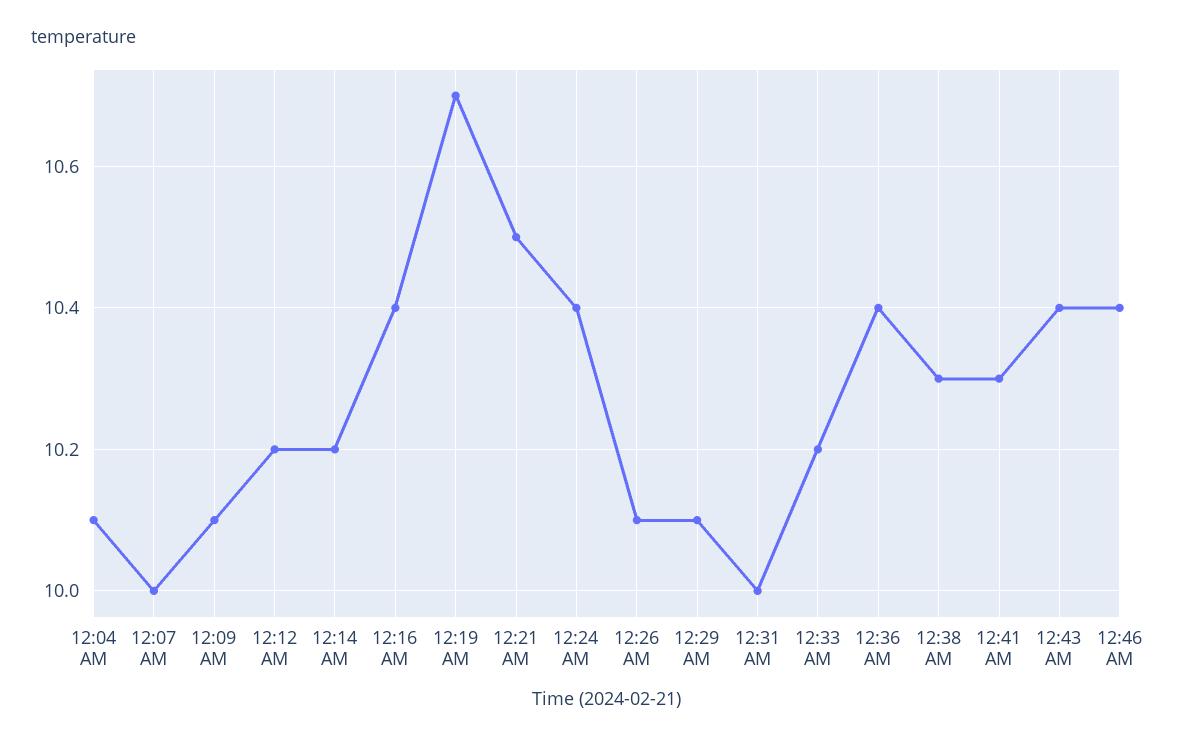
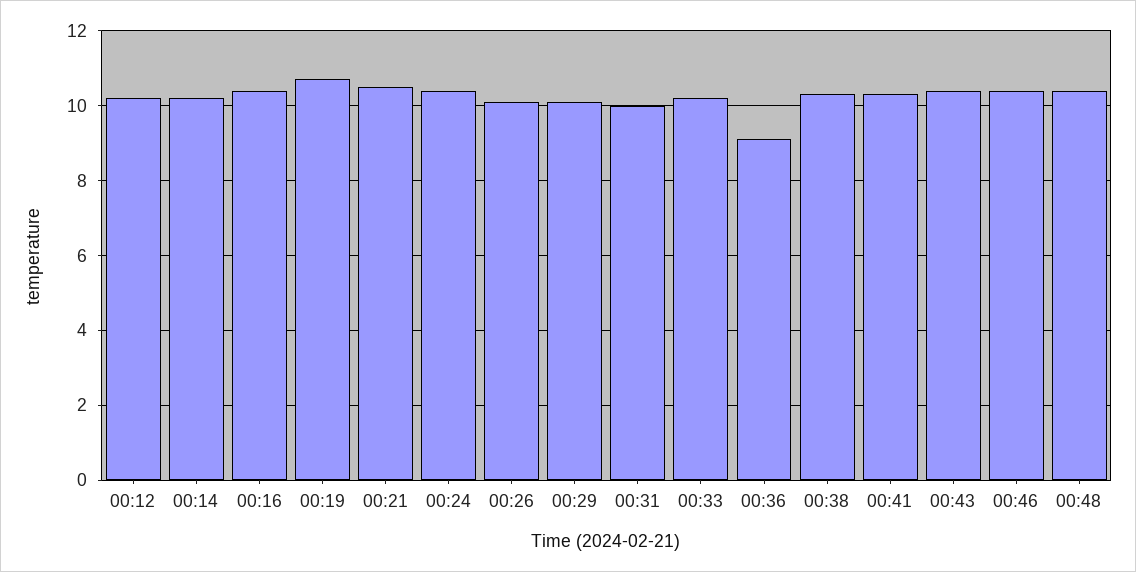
12:04 AM: 10.1 -> none
12:07 AM: 10 -> none
12:09 AM: 10.1 -> none
12:36 AM: 10.4 -> 9
00:48: none -> 10.5

